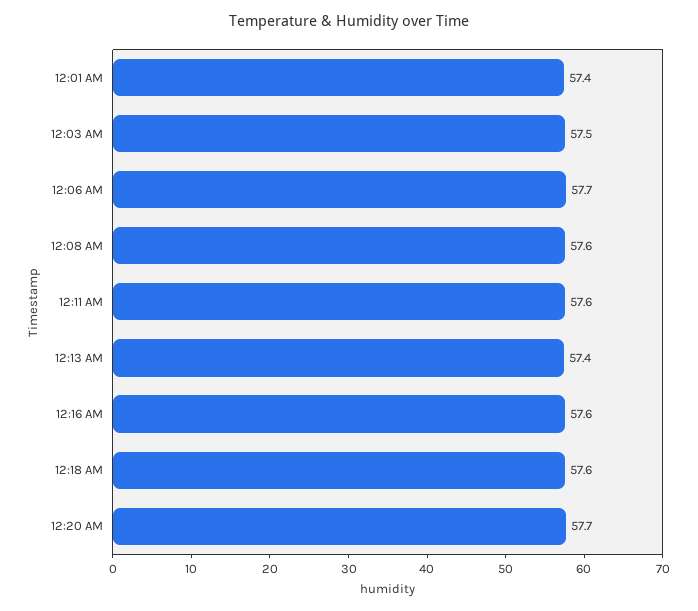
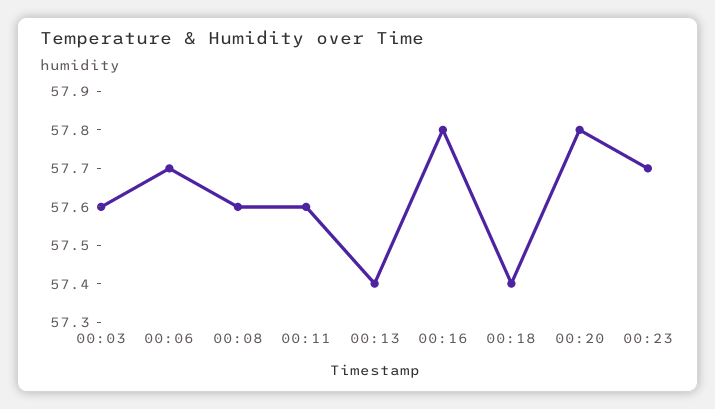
12:01 AM: 57.4 -> none
12:03 AM: 57.5 -> 57.6
12:16 AM: 57.6 -> 57.8
12:18 AM: 57.6 -> 57.4
12:20 AM: 57.7 -> 57.8
00:23: none -> 57.7

